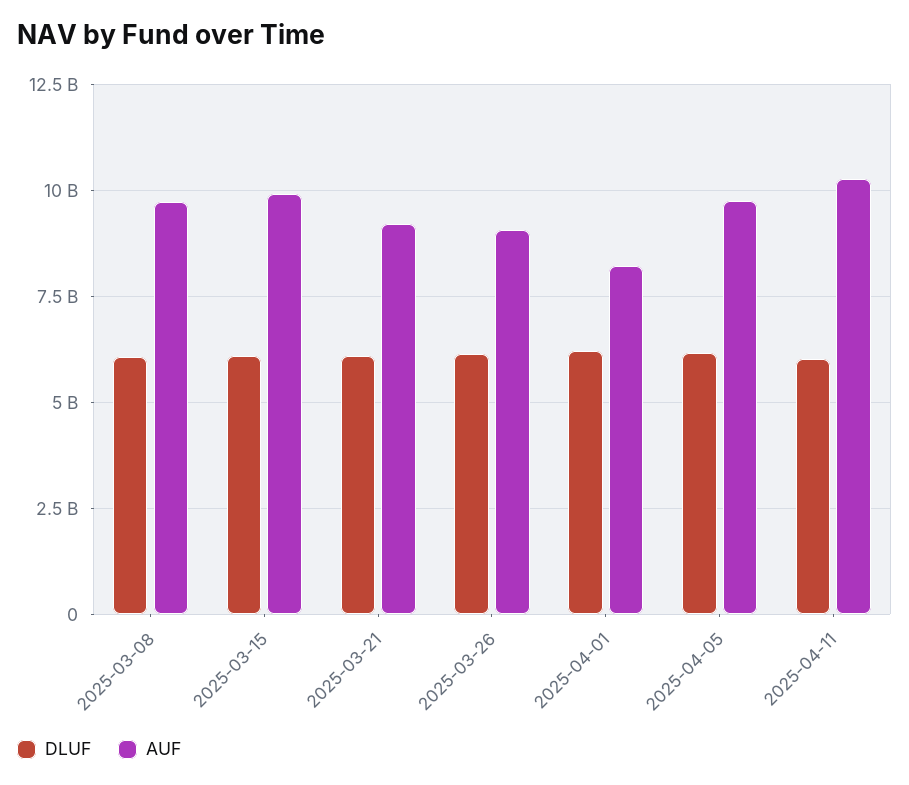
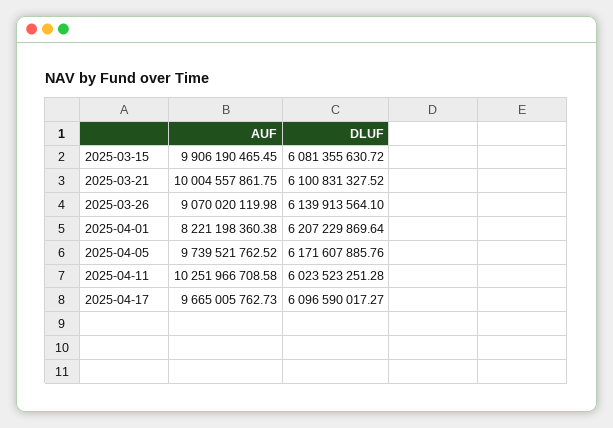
DLUF, 2025-03-08: 6000000000 -> none
AUF, 2025-03-08: 9750000000 -> none
AUF, 2025-03-21: 9250000000 -> 10004557861.75
AUF, 2025-04-17: none -> 9665005762.73
DLUF, 2025-04-17: none -> 6096590017.27

